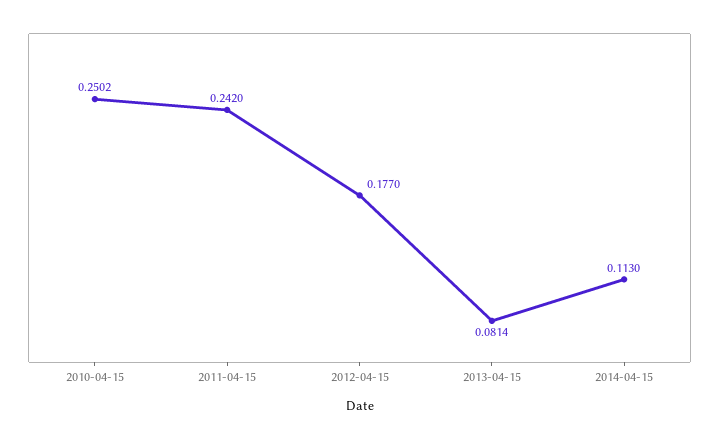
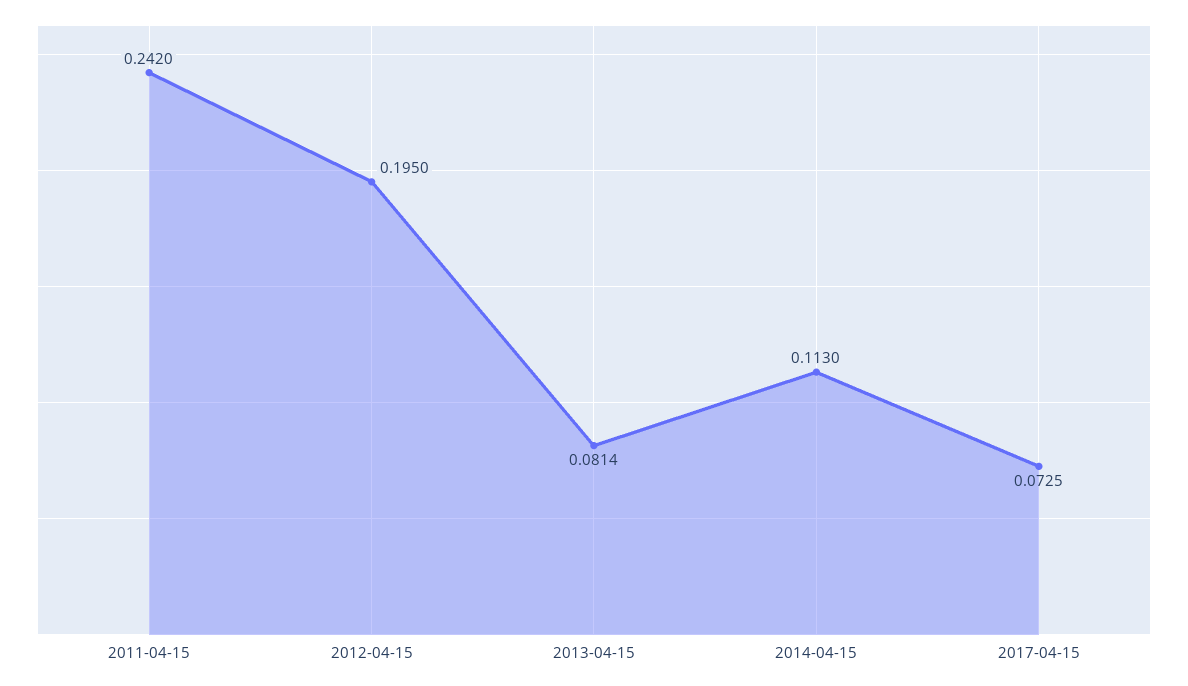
2010-04-15: 0.2502 -> none
2012-04-15: 0.177 -> 0.195
2017-04-15: none -> 0.0725

